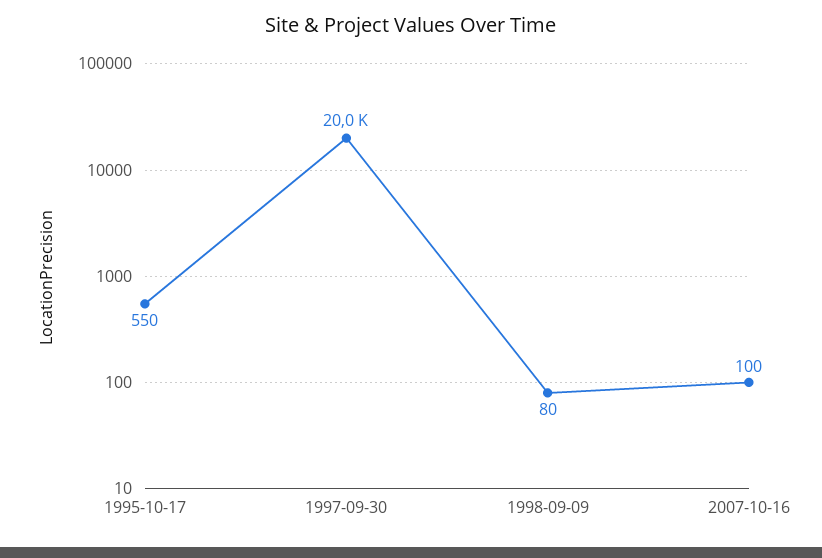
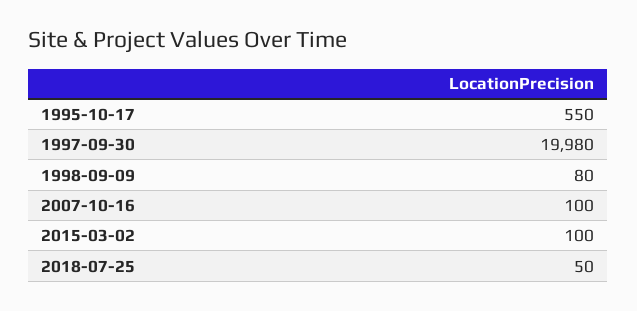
1997-09-30: 20000 -> 19980
2015-03-02: none -> 100
2018-07-25: none -> 50

